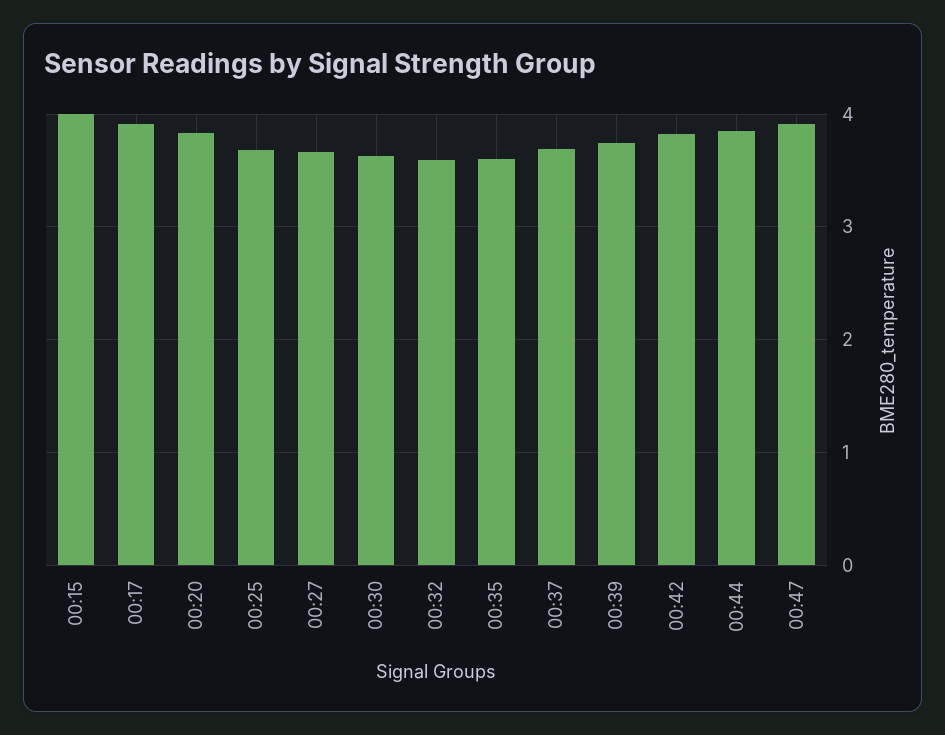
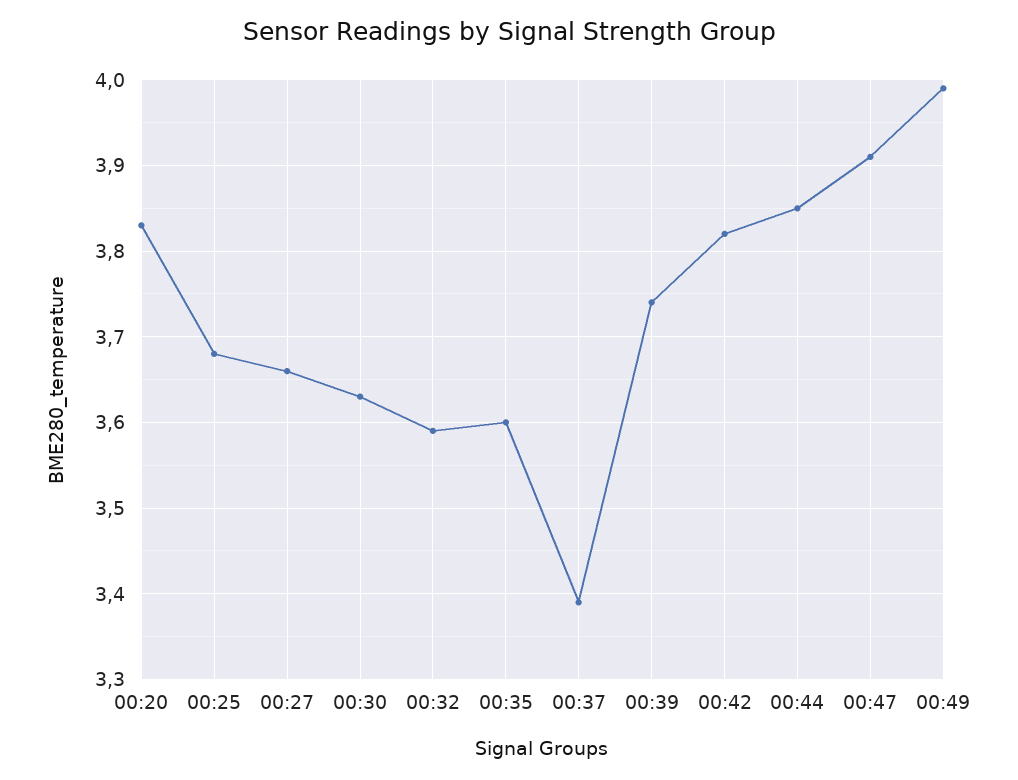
00:15: 4 -> none
00:17: 3.9 -> none
00:37: 3.7 -> 3.39
00:49: none -> 3.99

